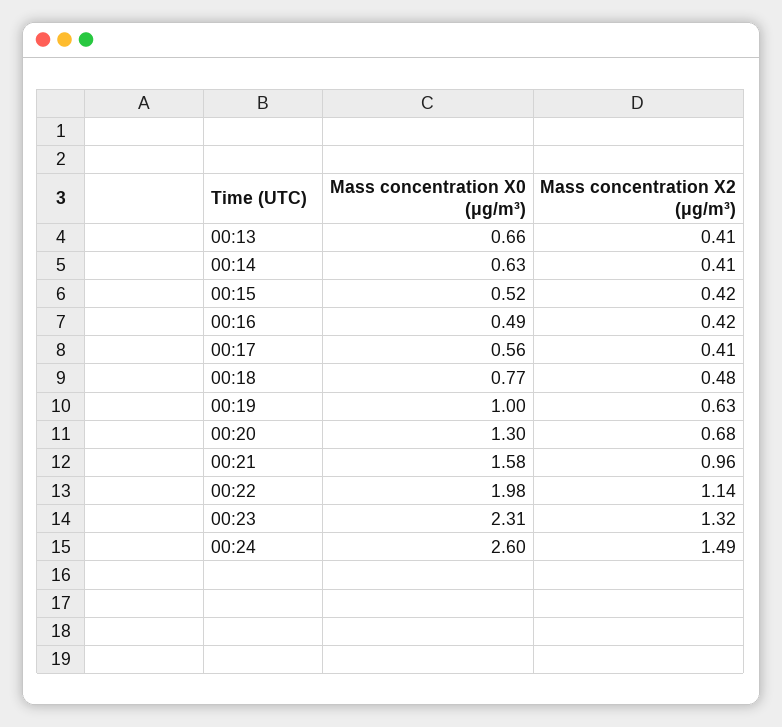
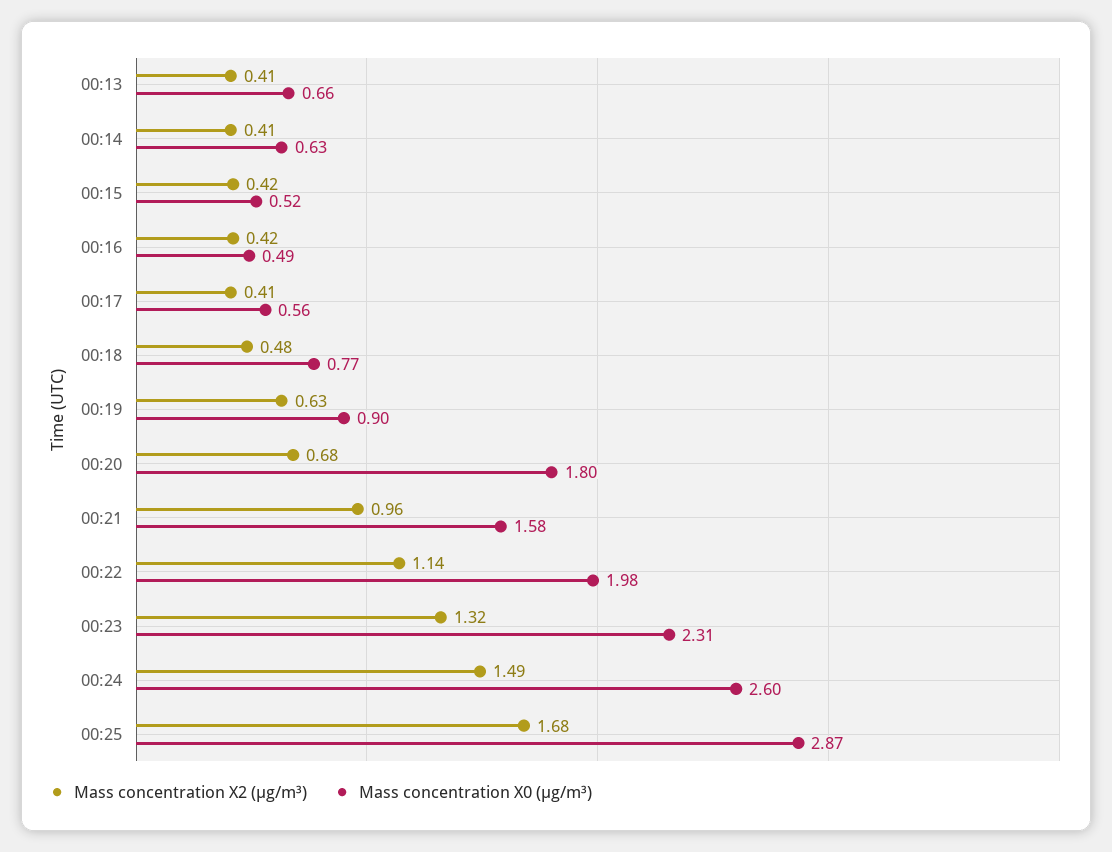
Mass concentration X0 (μg/m³), 00:19: 1 -> 0.9
Mass concentration X0 (μg/m³), 00:20: 1.3 -> 1.8
Mass concentration X2 (μg/m³), 00:25: none -> 1.68
Mass concentration X0 (μg/m³), 00:25: none -> 2.87

